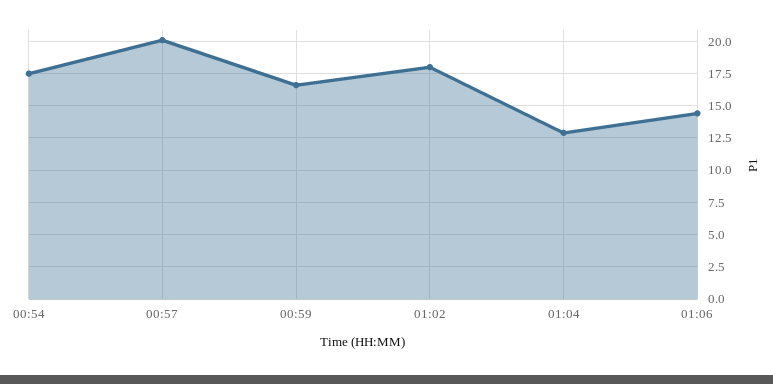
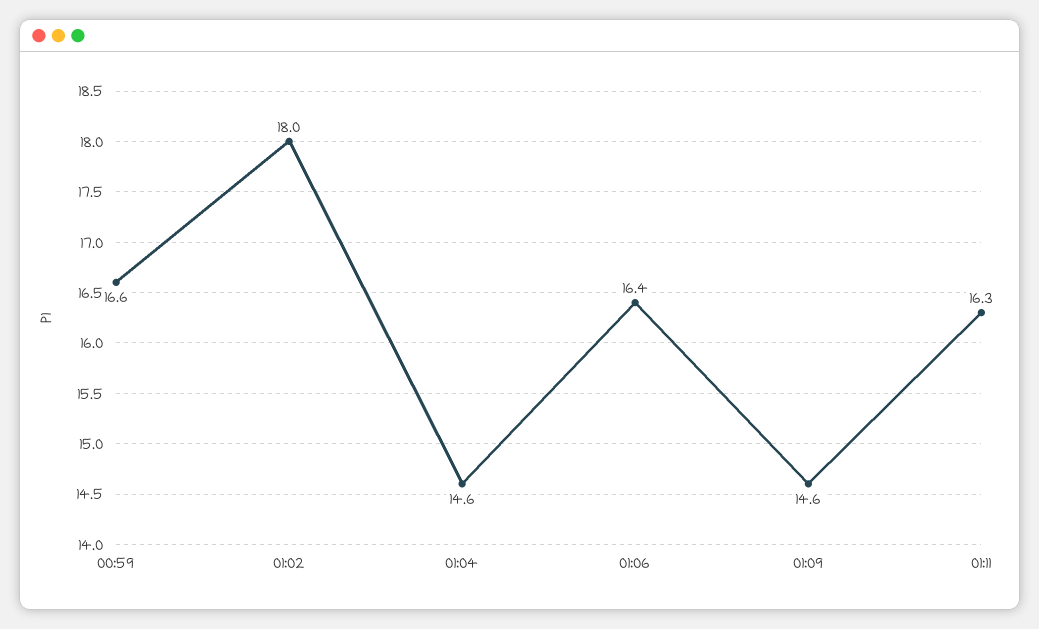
00:54: 17.5 -> none
00:57: 20 -> none
01:04: 13 -> 14.6
01:06: 14.5 -> 16.4
01:09: none -> 14.6
01:11: none -> 16.3

